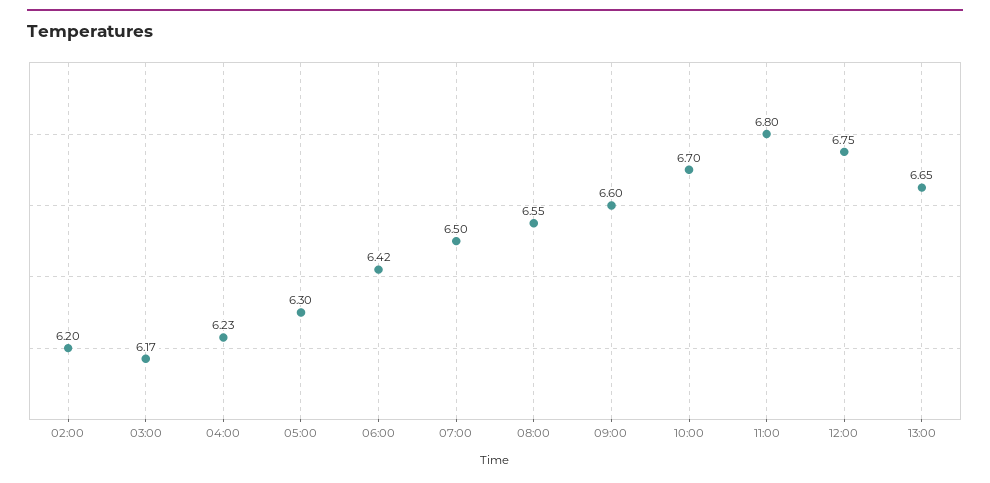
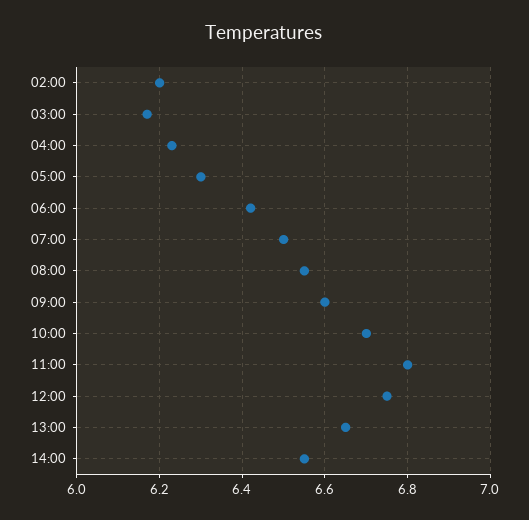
14:00: none -> 6.55

